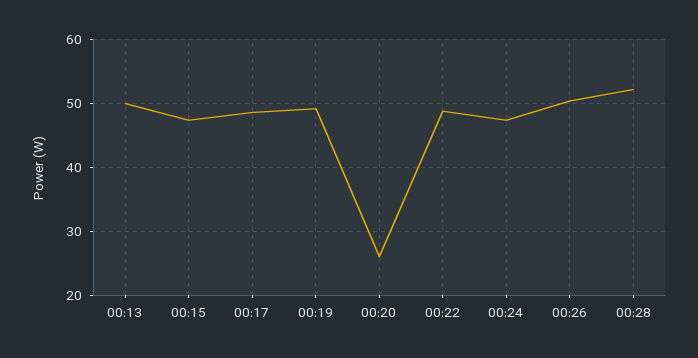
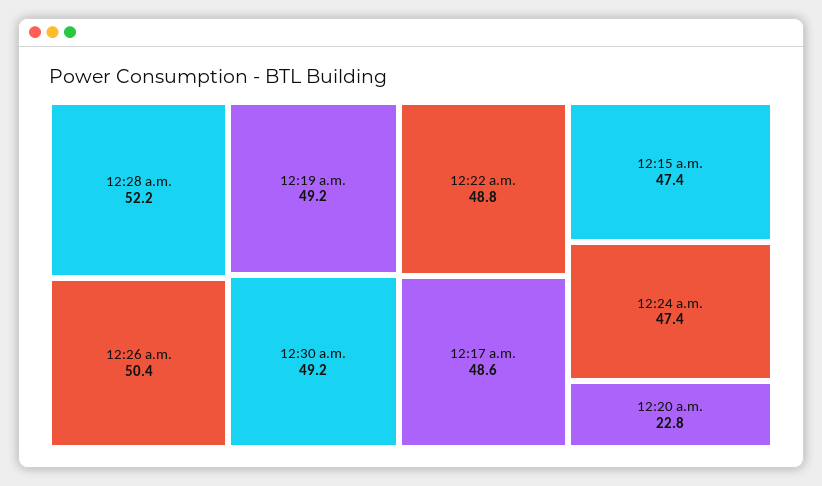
00:13: 50 -> none
00:20: 26 -> 22.8
12:30 a.m.: none -> 49.2

